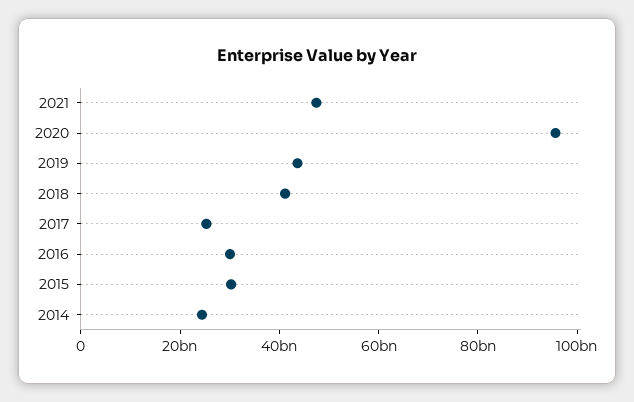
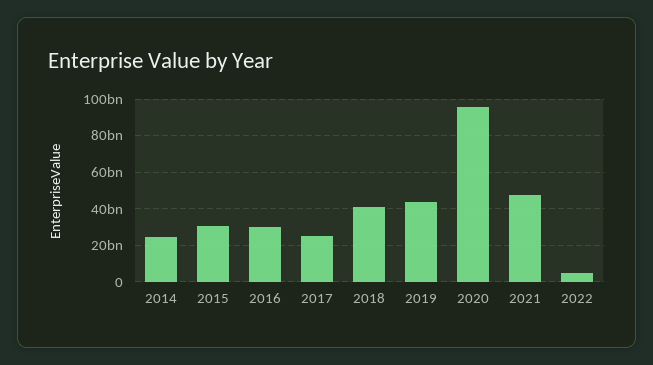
2022: none -> 5000000000

